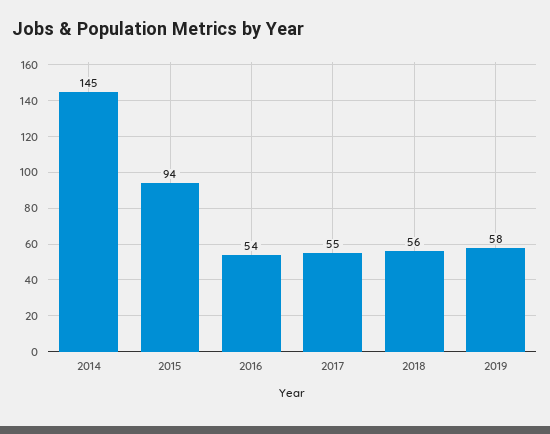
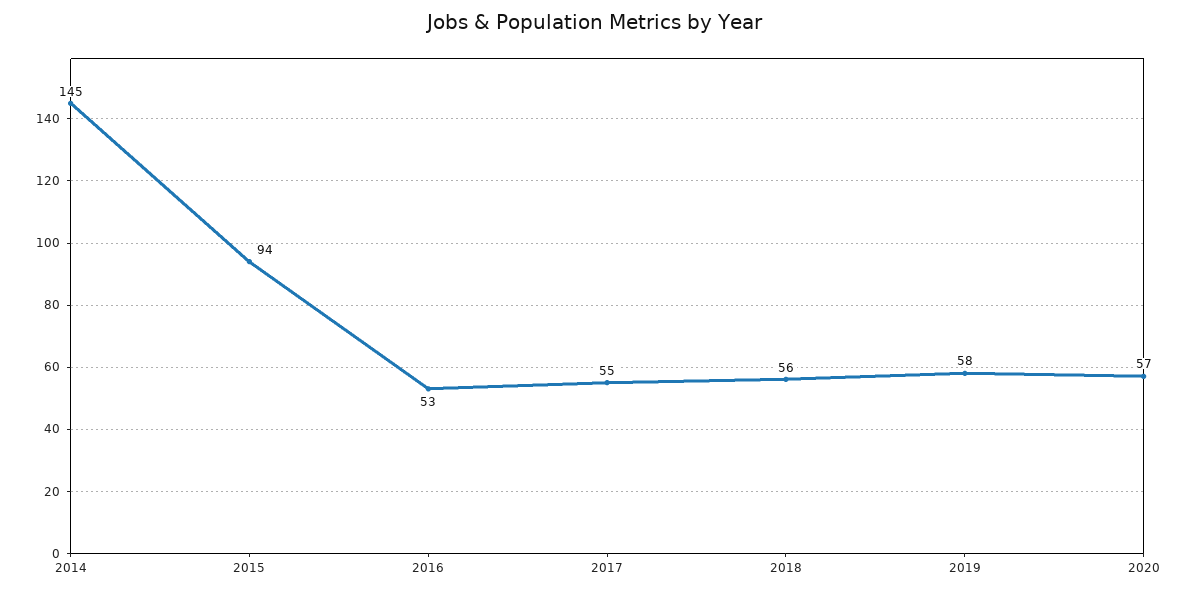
2016: 54 -> 53
2020: none -> 57

